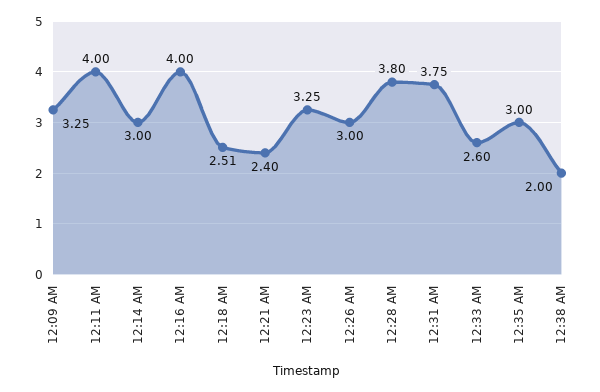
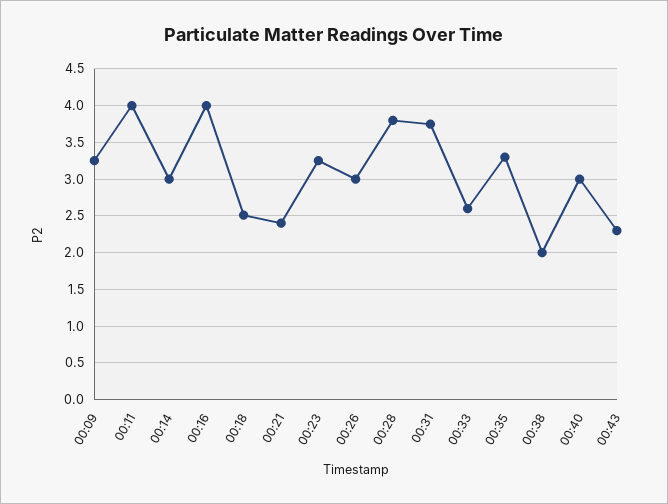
12:35 AM: 3 -> 3.3
00:40: none -> 3
00:43: none -> 2.3

